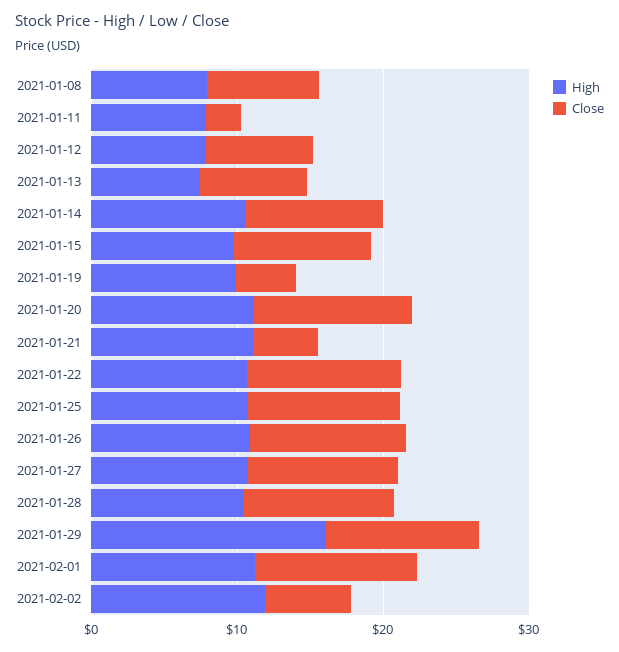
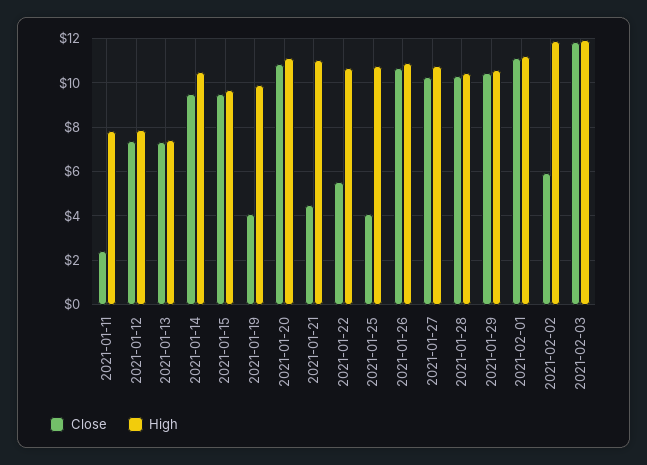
High, 2021-01-08: 8 -> none
Close, 2021-01-08: 8 -> none
Close, 2021-01-22: 10 -> 5.5
Close, 2021-01-25: 10 -> 4
High, 2021-01-29: 16 -> 10.5
Close, 2021-02-03: none -> 12
High, 2021-02-03: none -> 12

